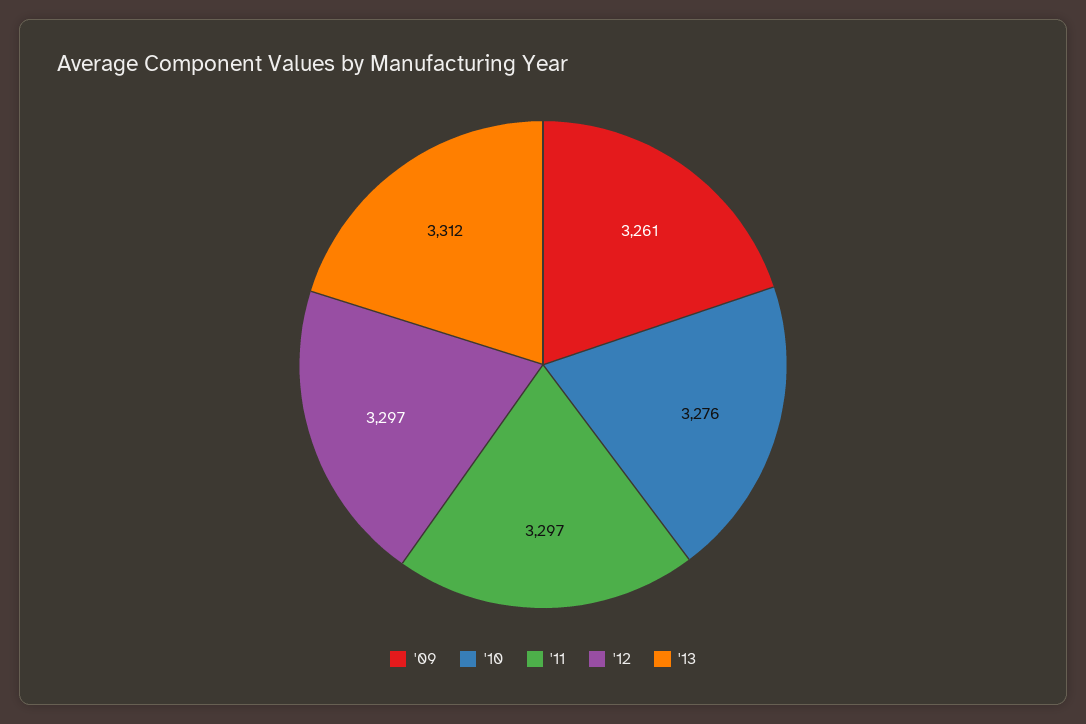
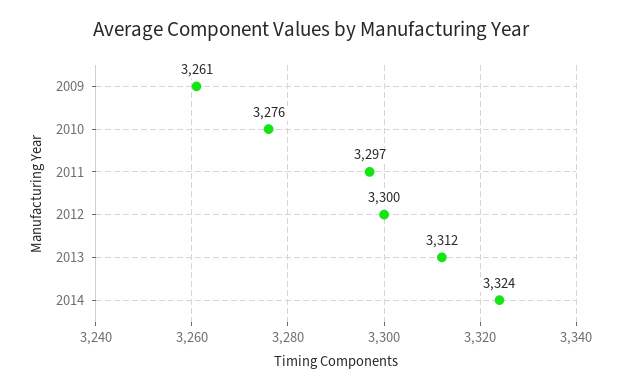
'12: 3297 -> 3300
2014: none -> 3324

